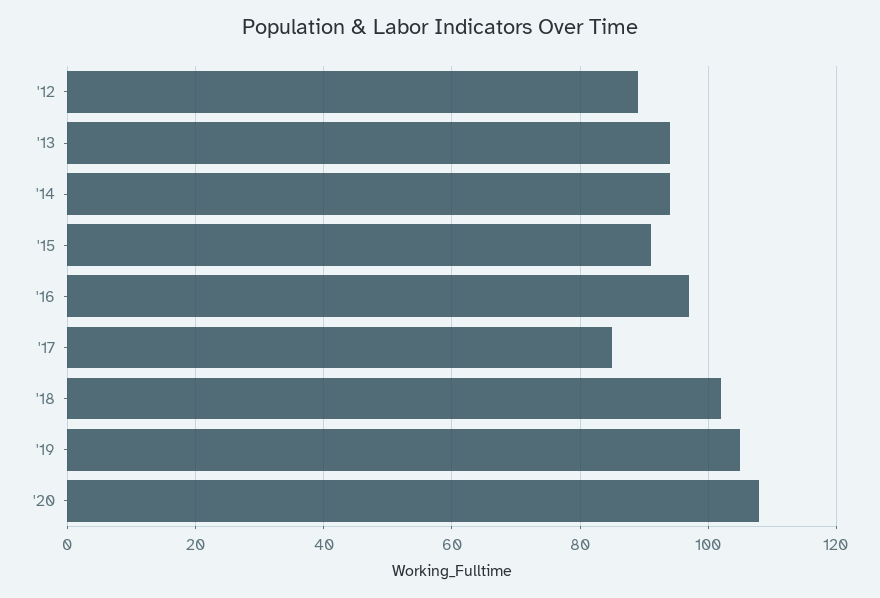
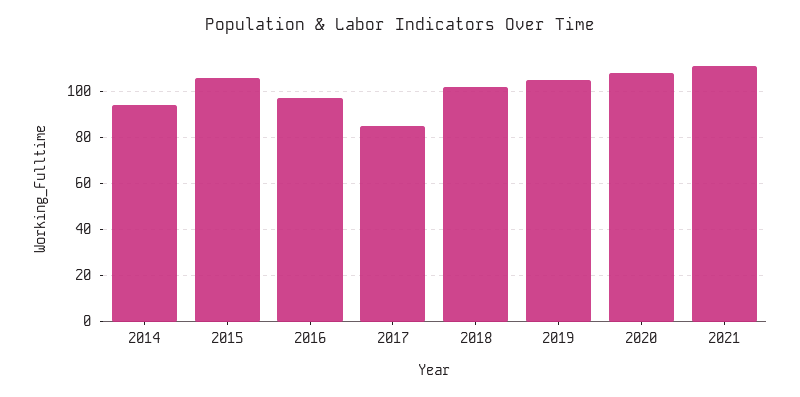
'12: 90 -> none
'13: 95 -> none
'15: 90 -> 105
2021: none -> 110

